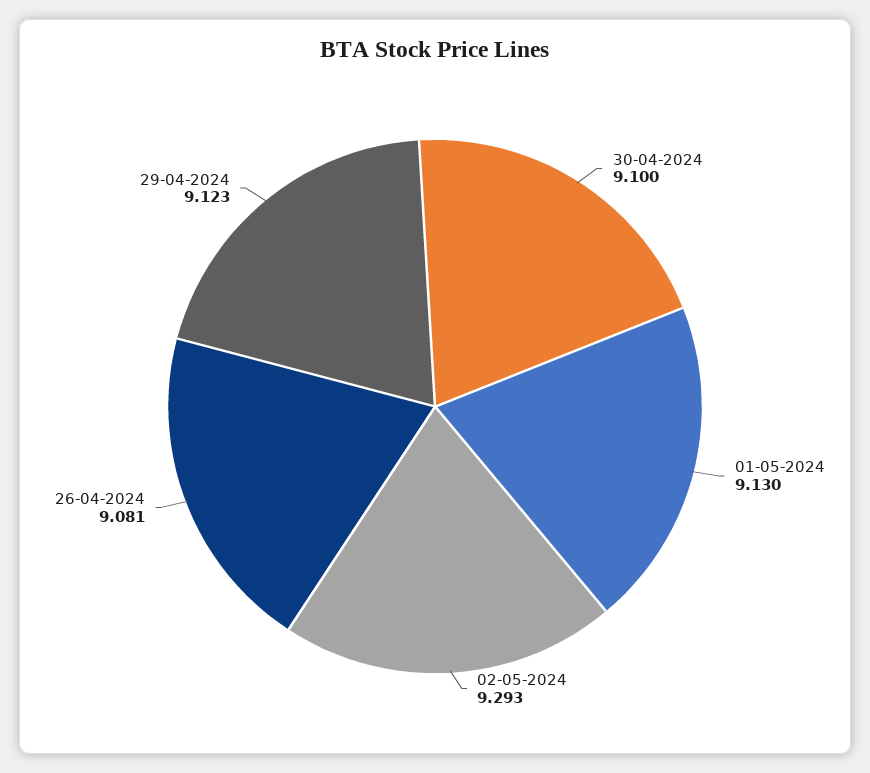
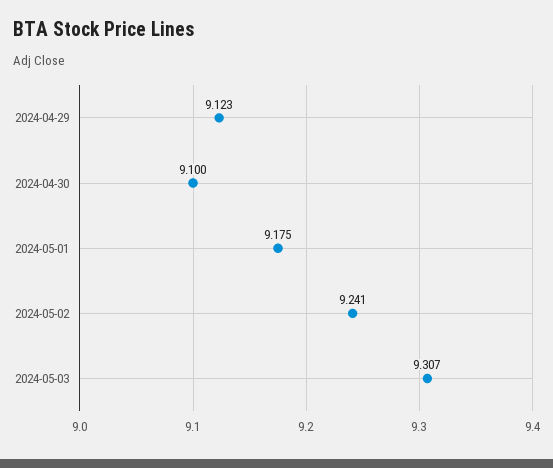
01-05-2024: 9.13 -> 9.175
02-05-2024: 9.293 -> 9.241
26-04-2024: 9.081 -> none
2024-05-03: none -> 9.307

